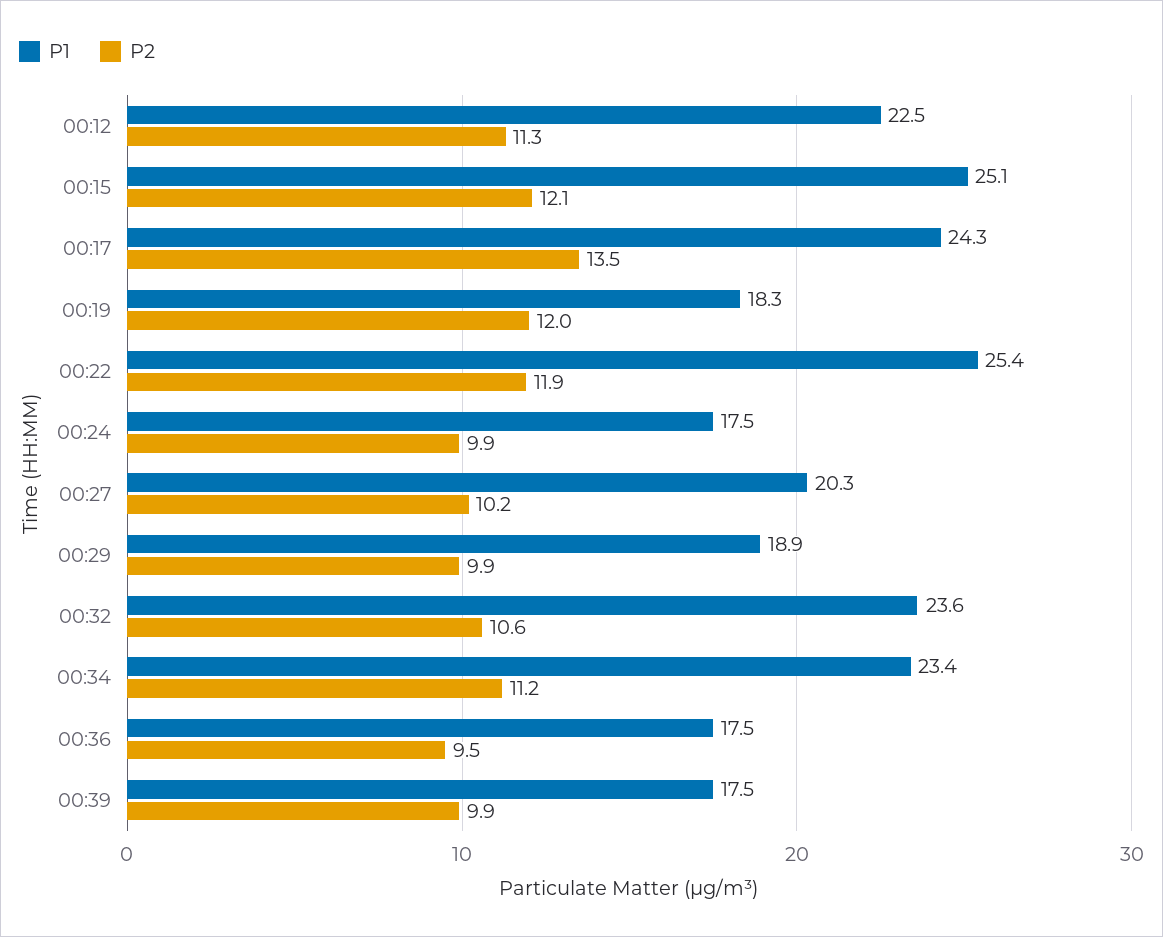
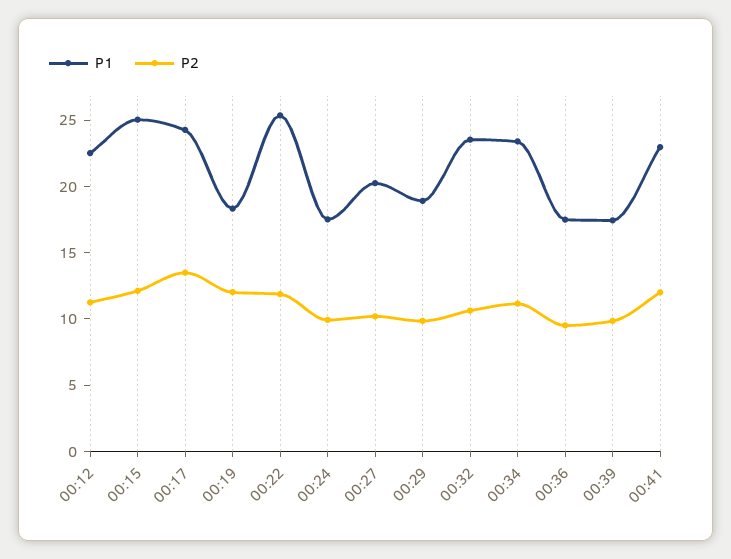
P1, 00:41: none -> 23
P2, 00:41: none -> 12

